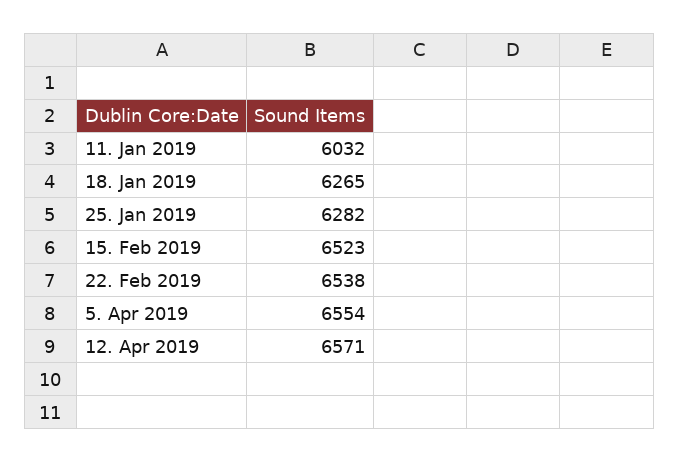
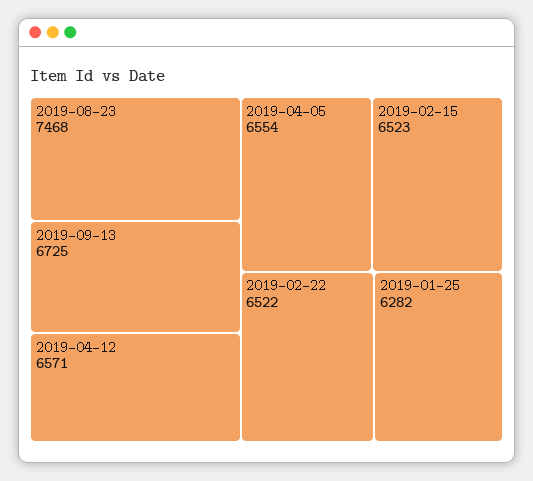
11. Jan 2019: 6032 -> none
18. Jan 2019: 6265 -> none
22. Feb 2019: 6538 -> 6522
2019-08-23: none -> 7468
2019-09-13: none -> 6725

